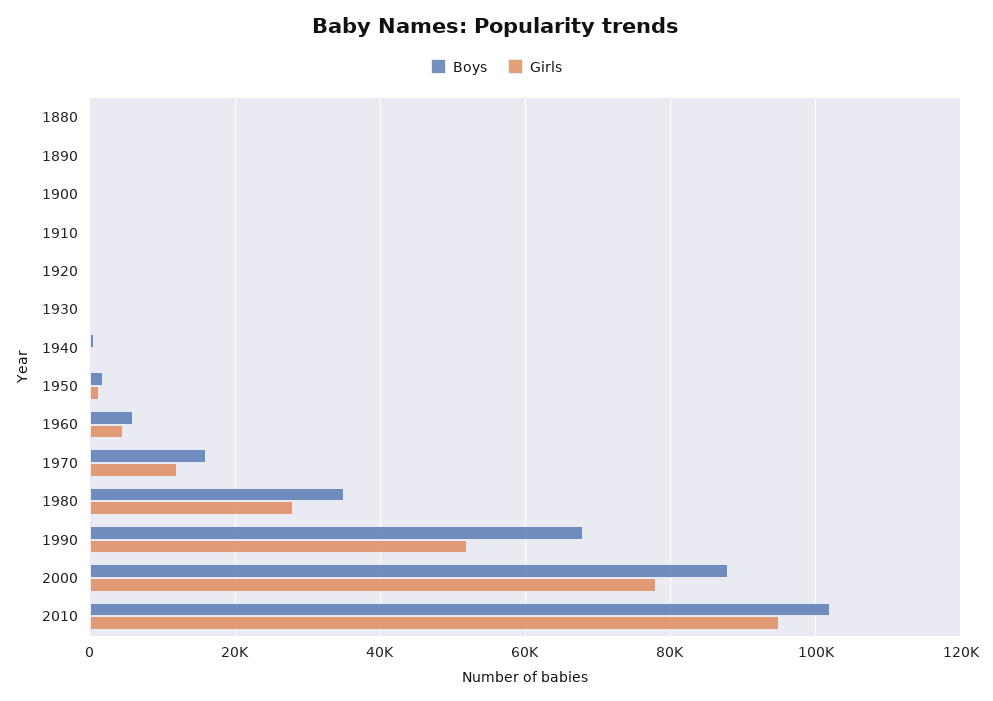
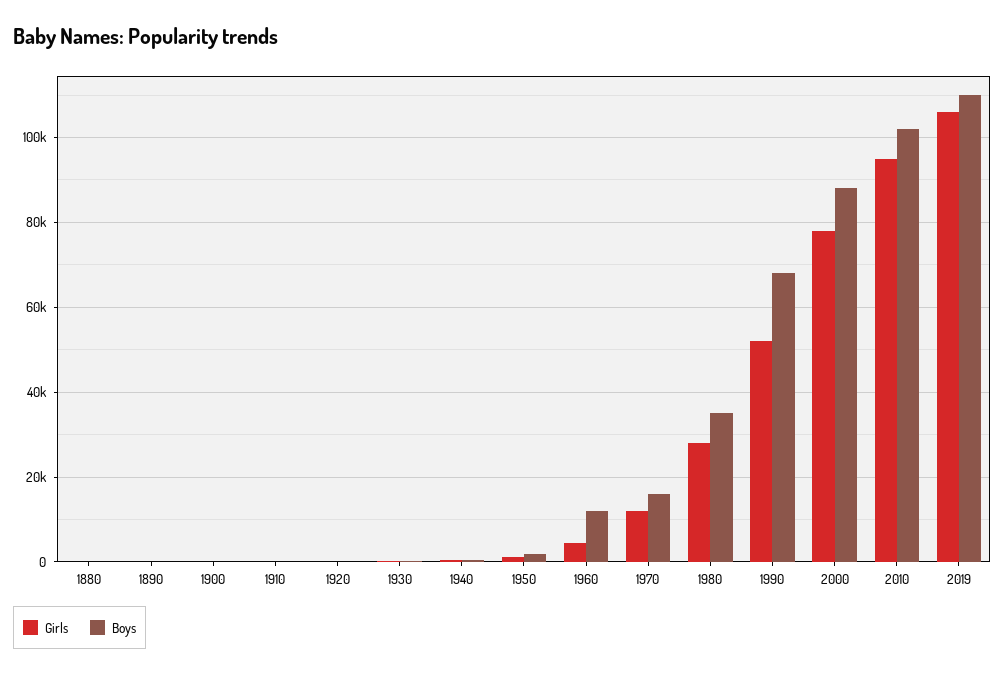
Boys, 1960: 6000 -> 12000
Girls, 2019: none -> 106000
Boys, 2019: none -> 110000

